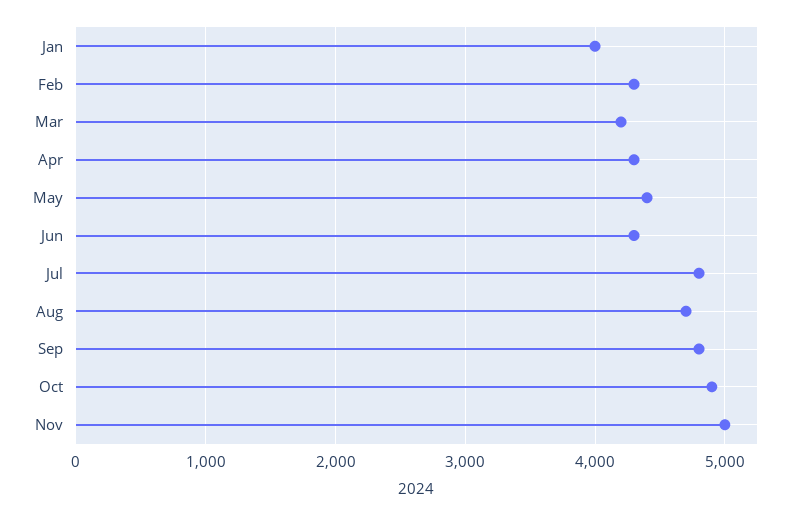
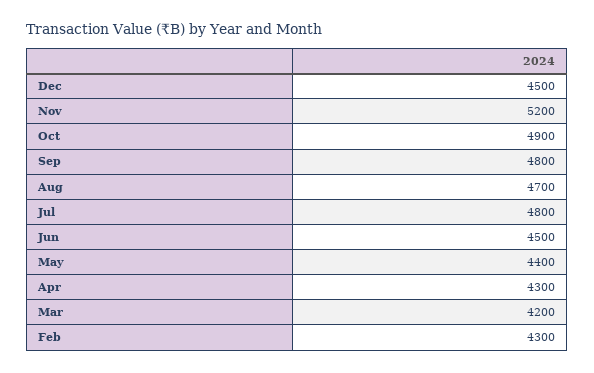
Jan: 4000 -> none
Jun: 4300 -> 4500
Nov: 5000 -> 5200
Dec: none -> 4500

